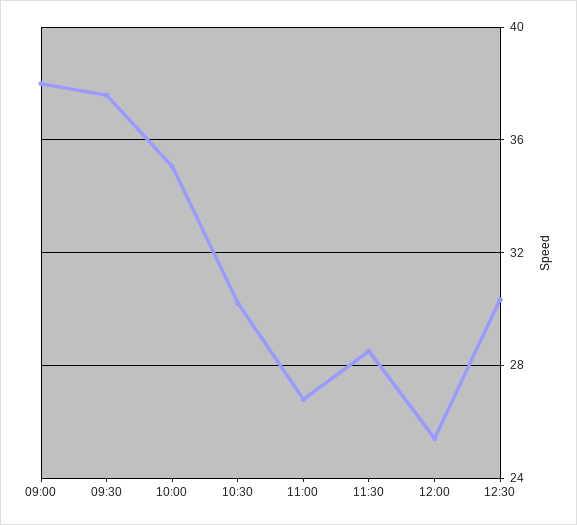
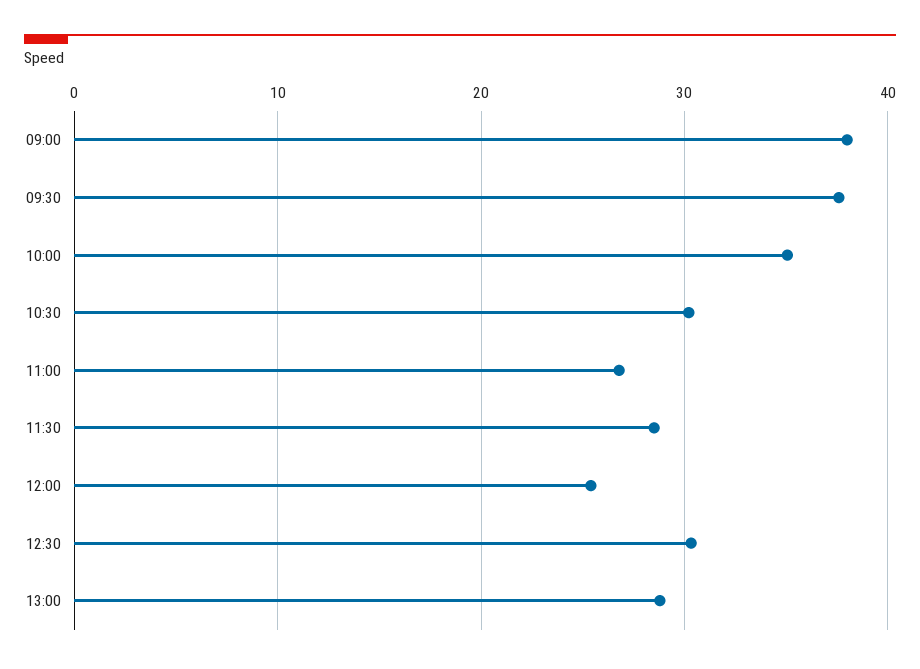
13:00: none -> 29

